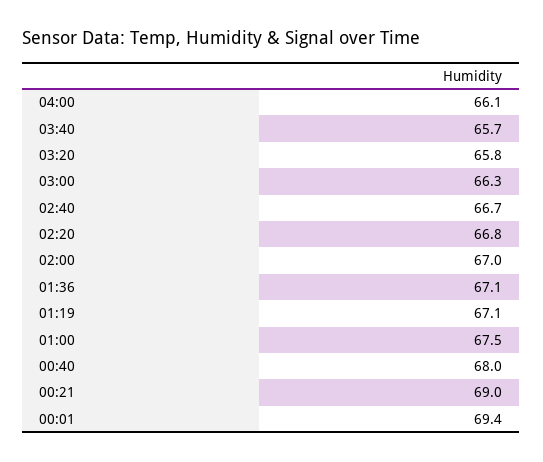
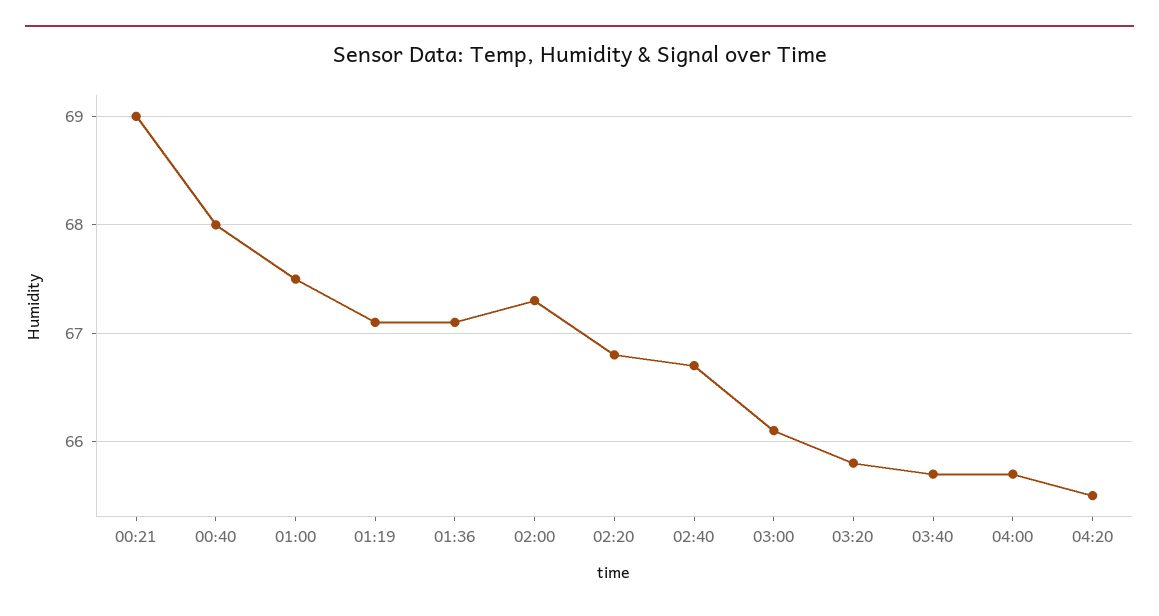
04:00: 66.1 -> 65.7
03:00: 66.3 -> 66.1
02:00: 67 -> 67.3
00:01: 69.4 -> none
04:20: none -> 65.5

